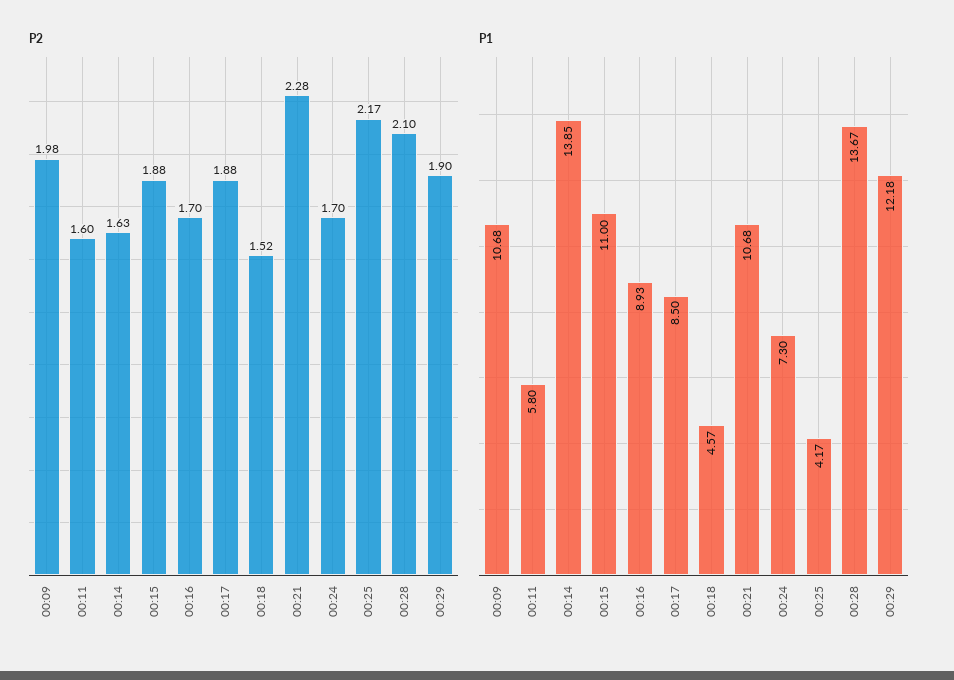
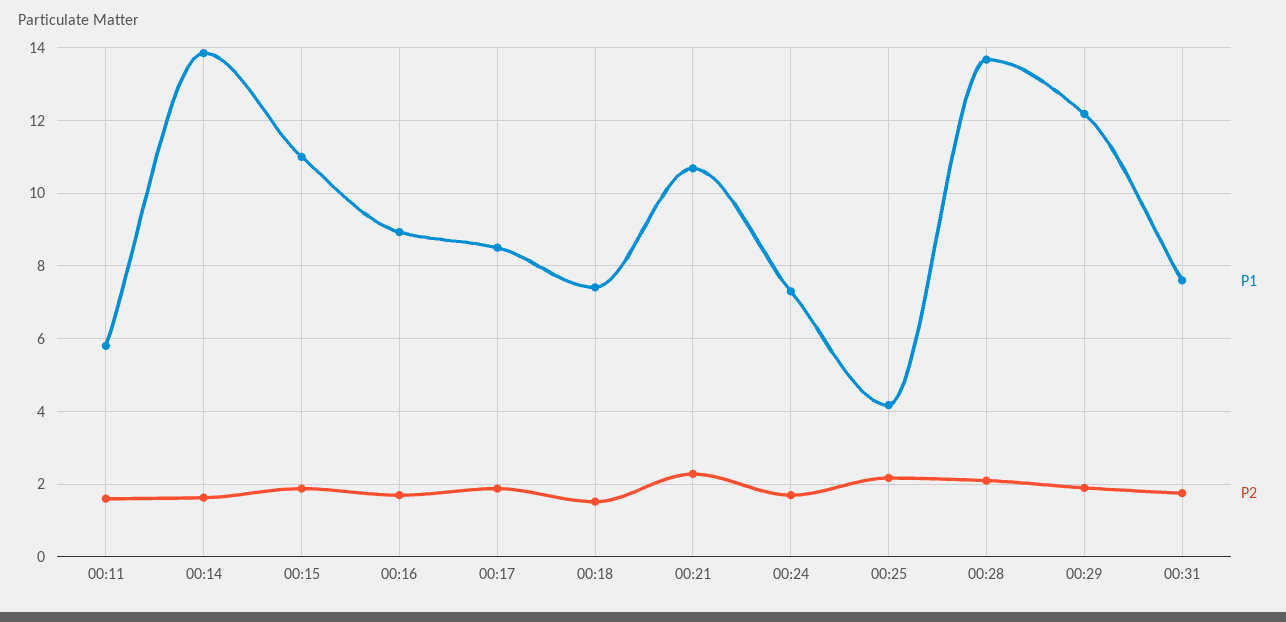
P2, 00:09: 1.98 -> none
P1, 00:09: 10.68 -> none
P1, 00:18: 4.57 -> 7.4
P1, 00:31: none -> 7.6
P2, 00:31: none -> 1.8

